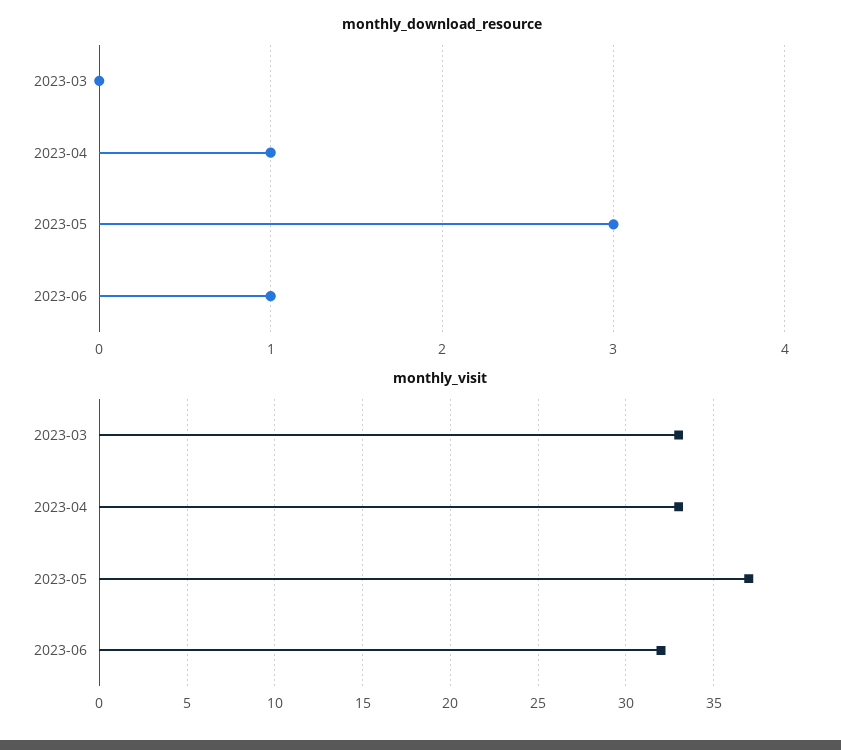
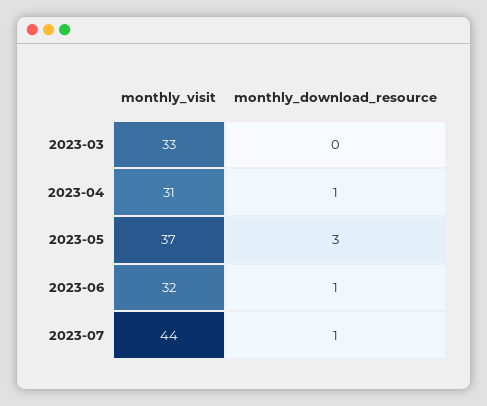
monthly_visit, 2023-04: 33 -> 31
monthly_visit, 2023-07: none -> 44
monthly_download_resource, 2023-07: none -> 1

